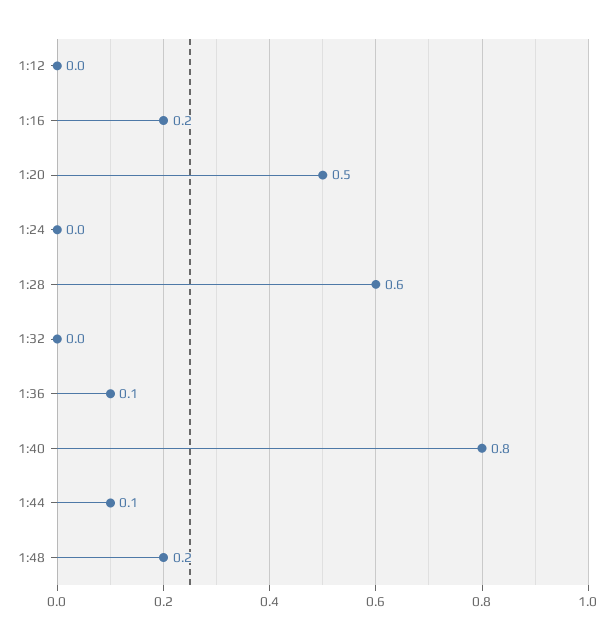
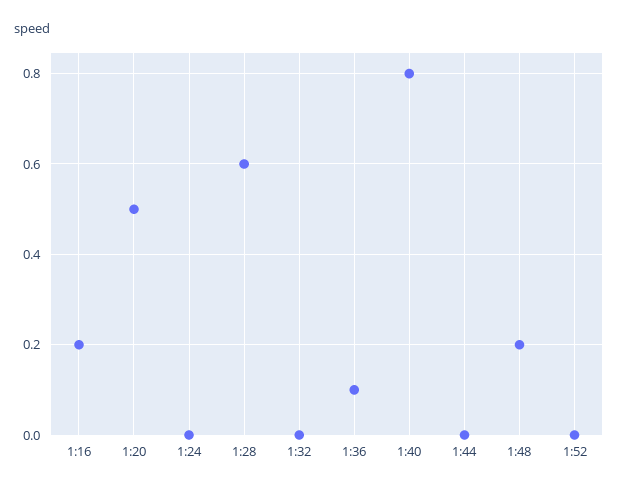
1:12: 0 -> none
1:44: 0.1 -> 0
1:52: none -> 0

